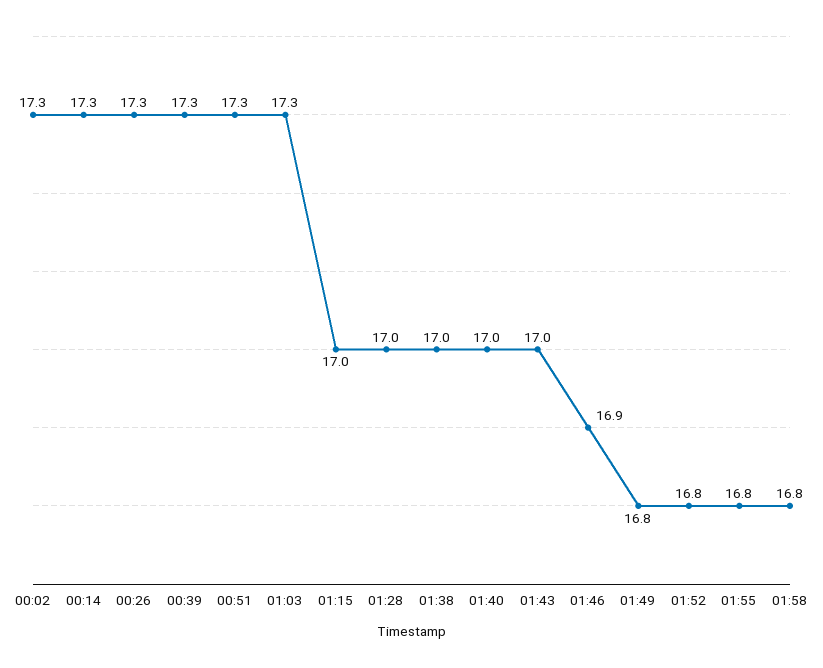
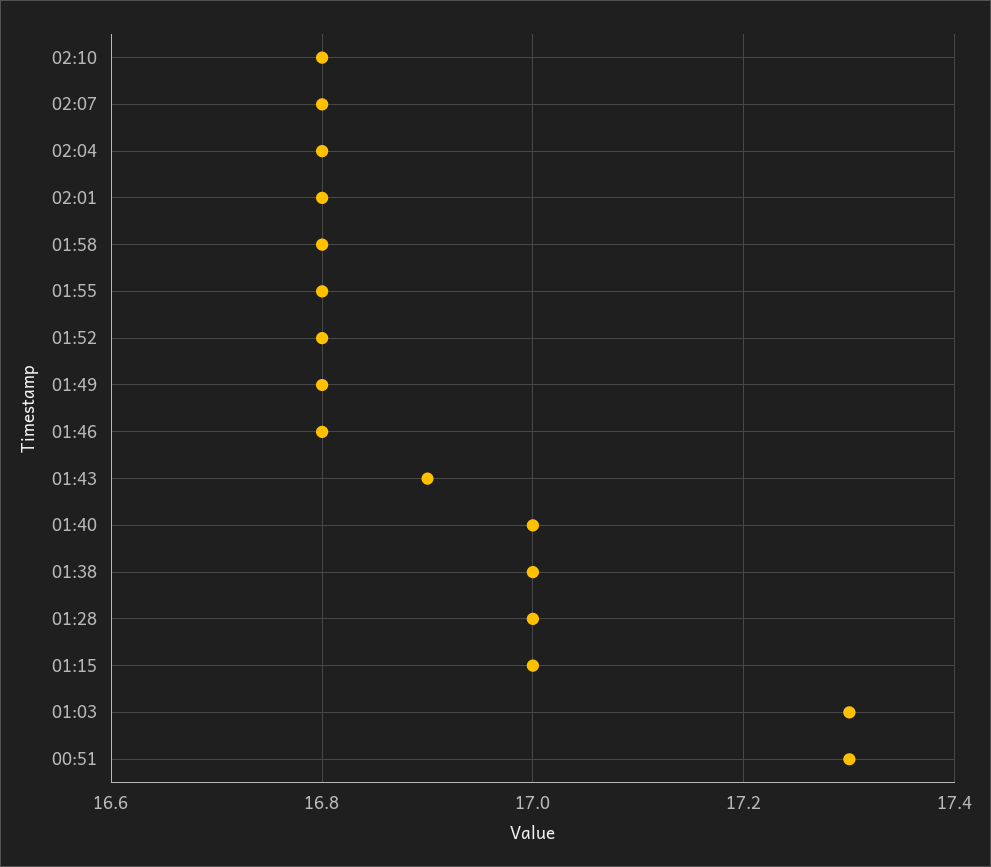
00:02: 17.3 -> none
00:14: 17.3 -> none
00:26: 17.3 -> none
00:39: 17.3 -> none
01:43: 17 -> 16.9
01:46: 16.9 -> 16.8
02:10: none -> 16.8
02:07: none -> 16.8
02:04: none -> 16.8
02:01: none -> 16.8

